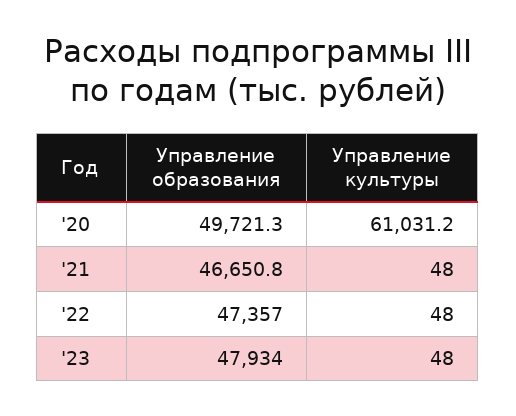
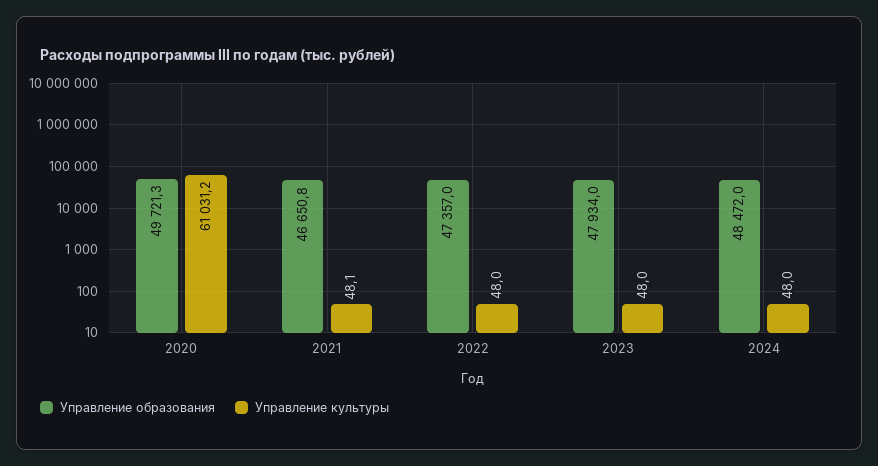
Управление культуры, '21: 48 -> 48.1
Управление образования, 2024: none -> 48472
Управление культуры, 2024: none -> 48

